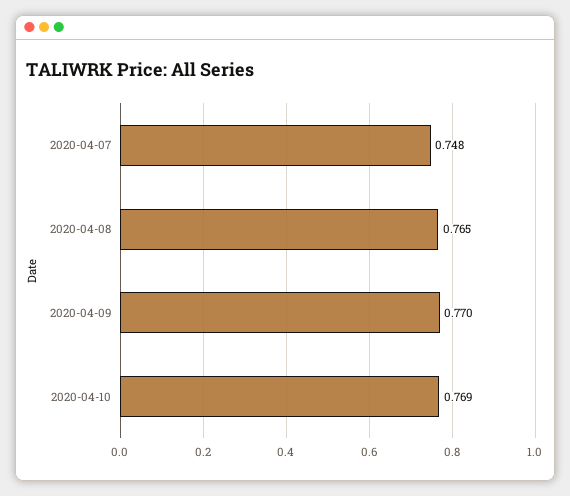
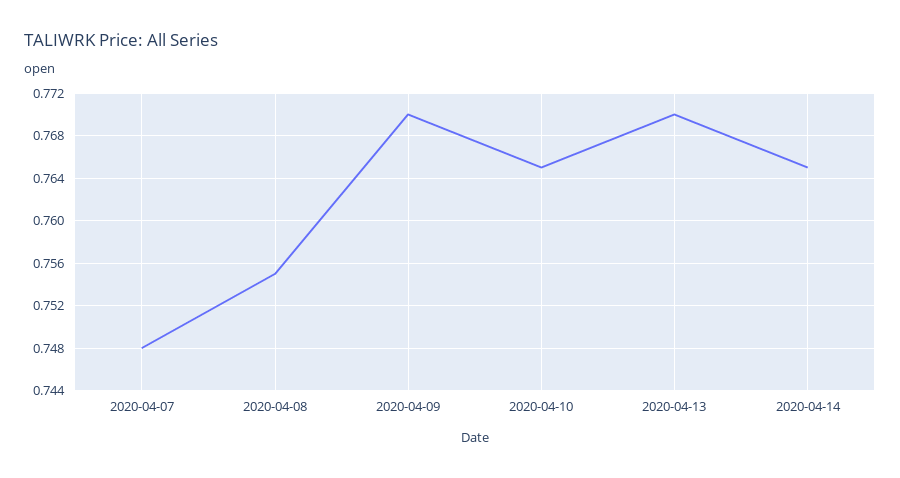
2020-04-08: 0.765 -> 0.755
2020-04-10: 0.769 -> 0.765
2020-04-13: none -> 0.77
2020-04-14: none -> 0.765

